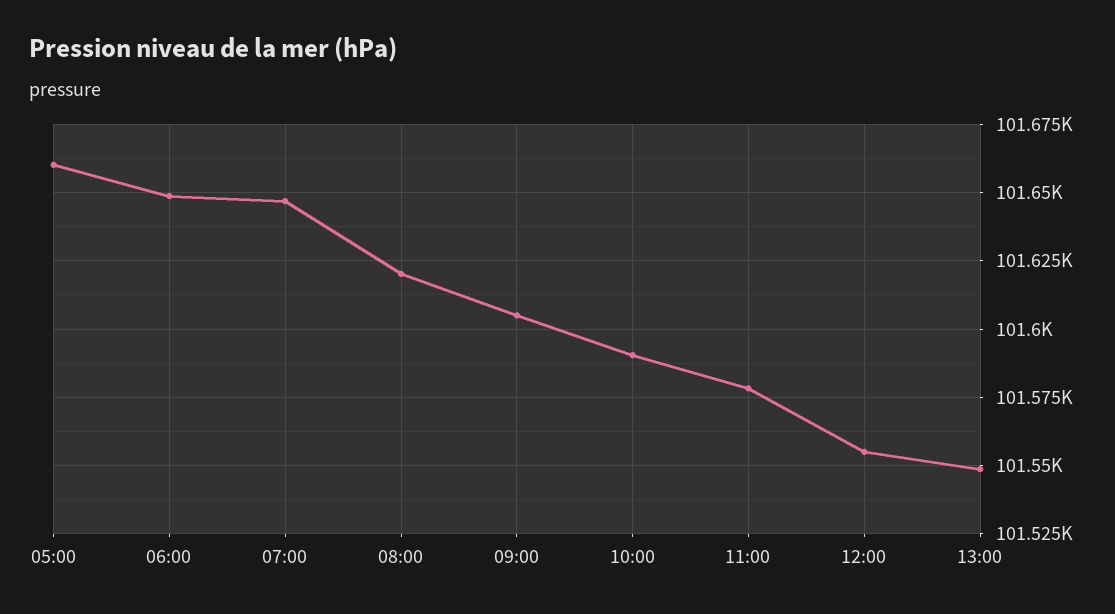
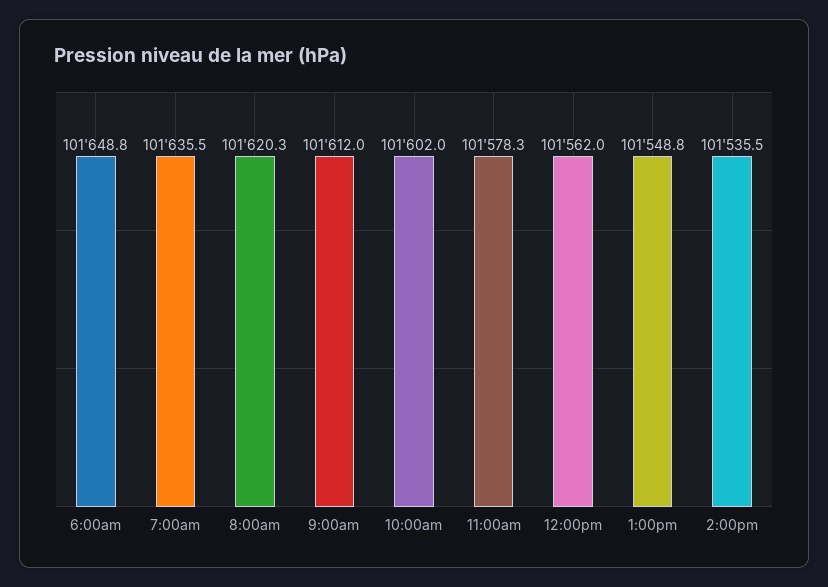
05:00: 101660 -> none
07:00: 101647.5 -> 101635.5
09:00: 101605 -> 101612
10:00: 101590 -> 101602
12:00: 101555 -> 101562
2:00pm: none -> 101535.5

